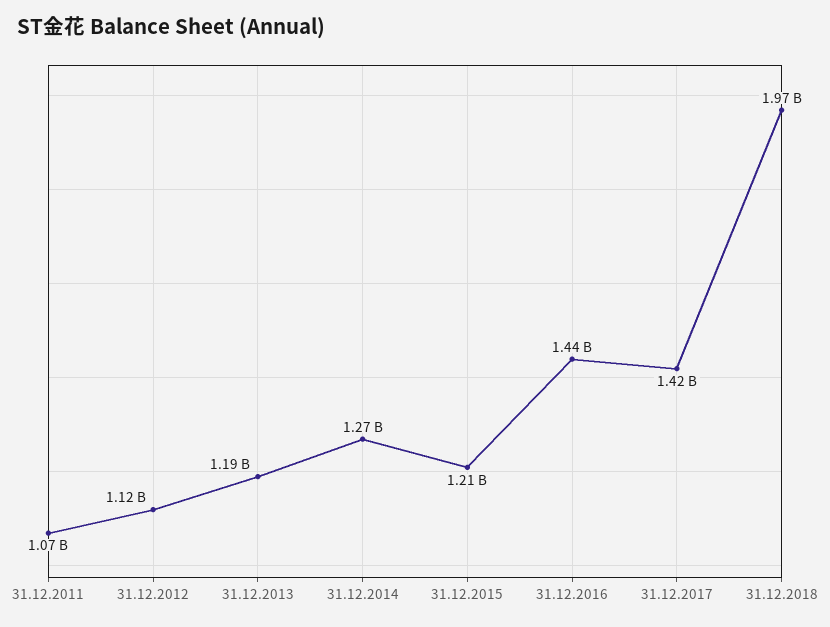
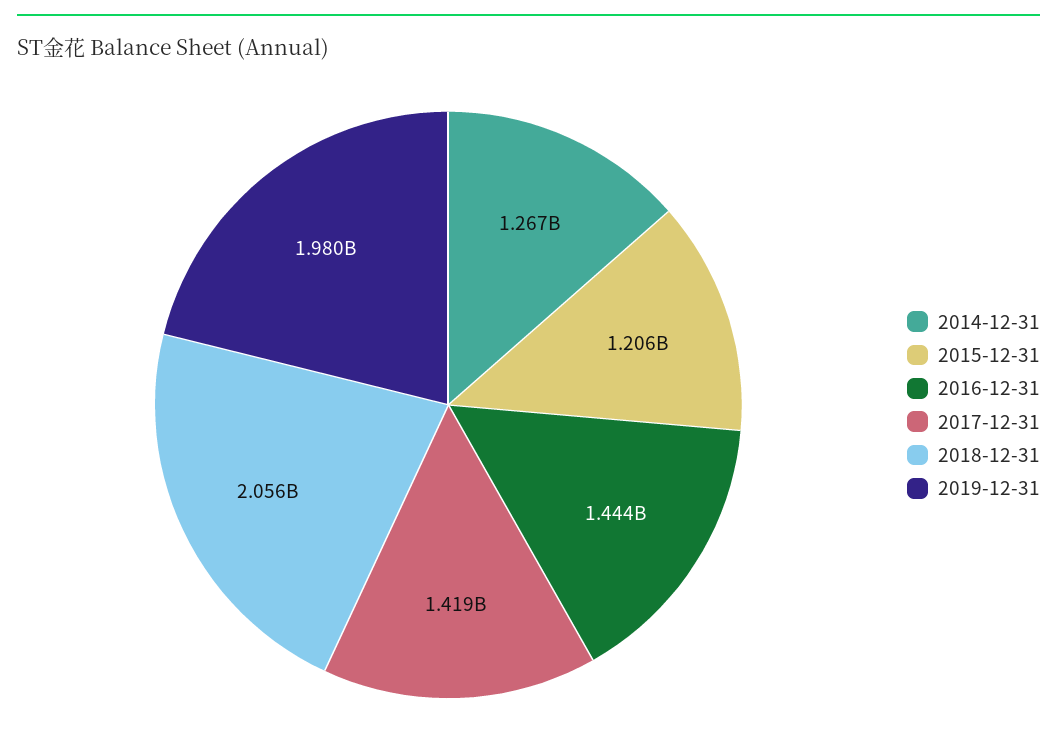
31.12.2011: 1070000000 -> none
31.12.2012: 1120000000 -> none
31.12.2013: 1190000000 -> none
31.12.2018: 1970000000 -> 2056000000
2019-12-31: none -> 1980000000

